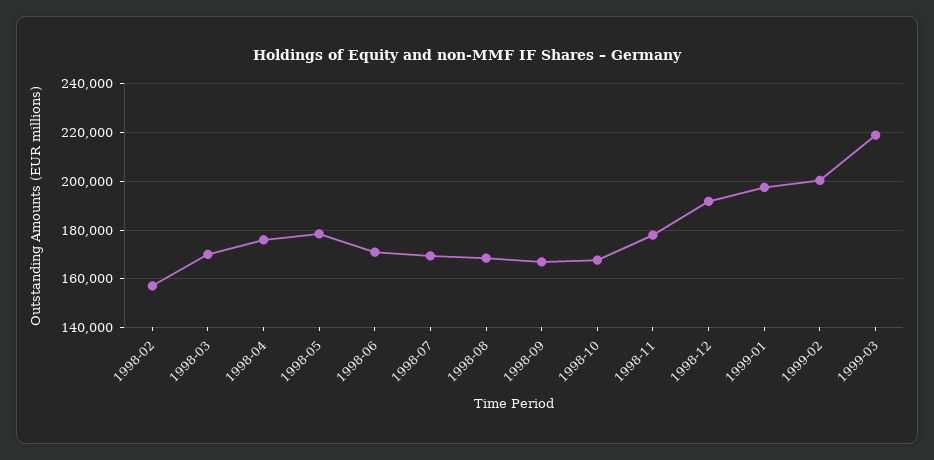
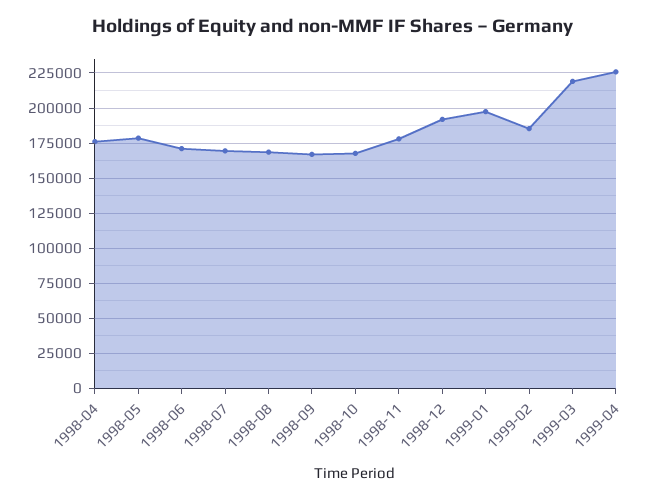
1998-02: 157500 -> none
1998-03: 170000 -> none
1999-02: 200000 -> 185000
1999-04: none -> 225000

